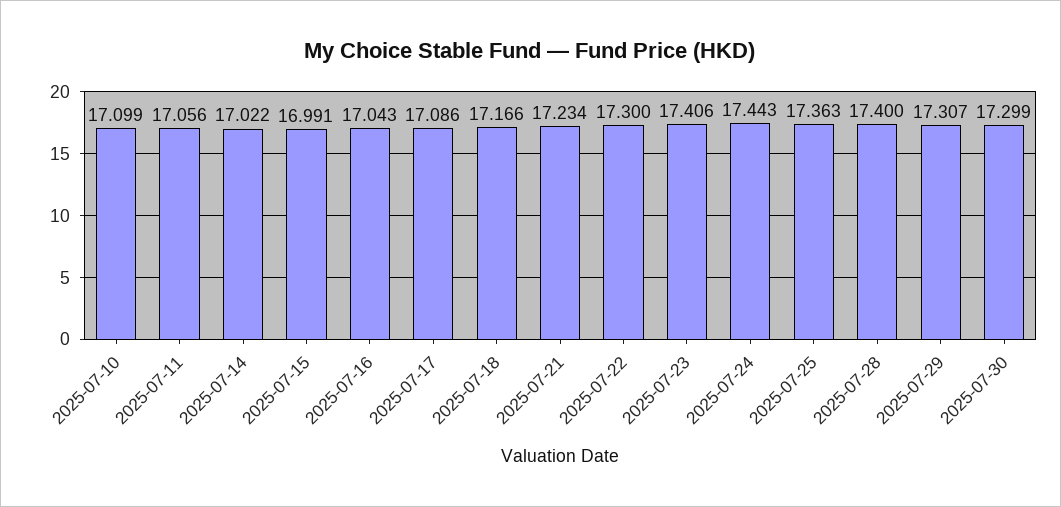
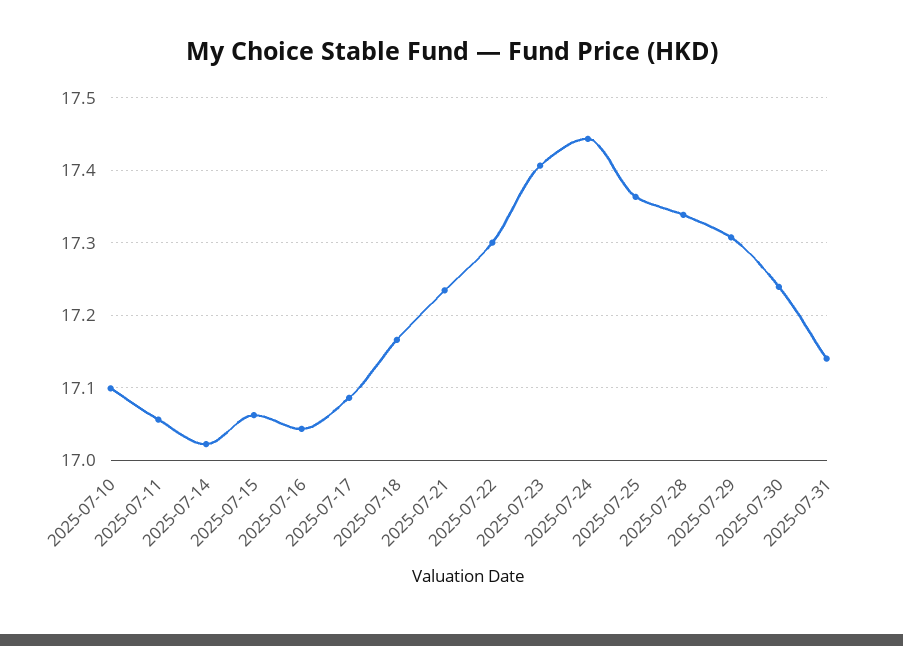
2025-07-15: 16.991 -> 17.06
2025-07-28: 17.4 -> 17.34
2025-07-30: 17.299 -> 17.24
2025-07-31: none -> 17.14

